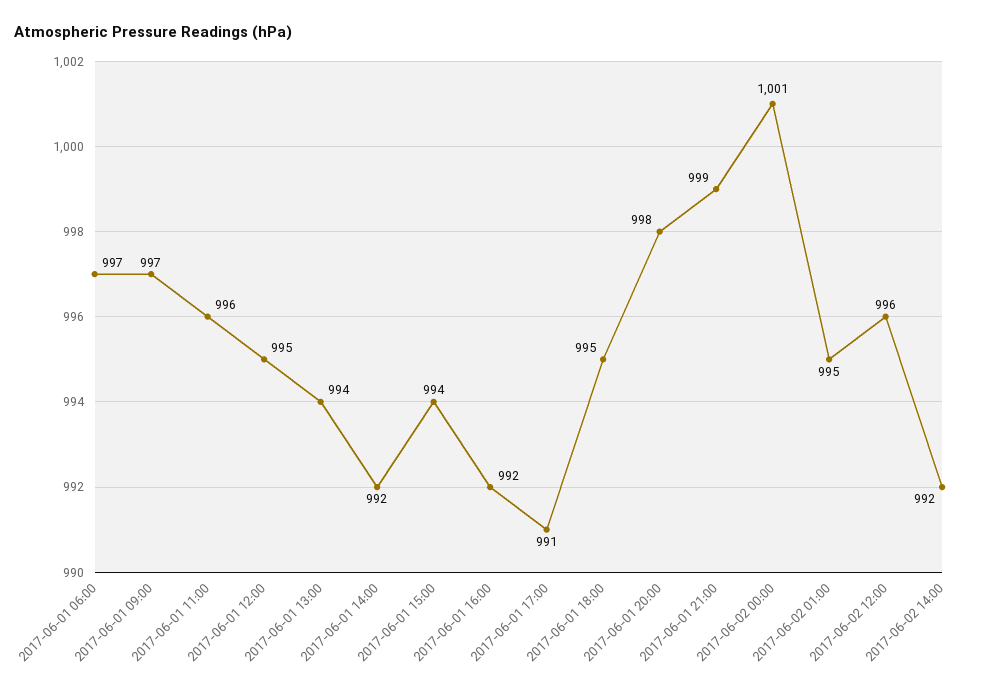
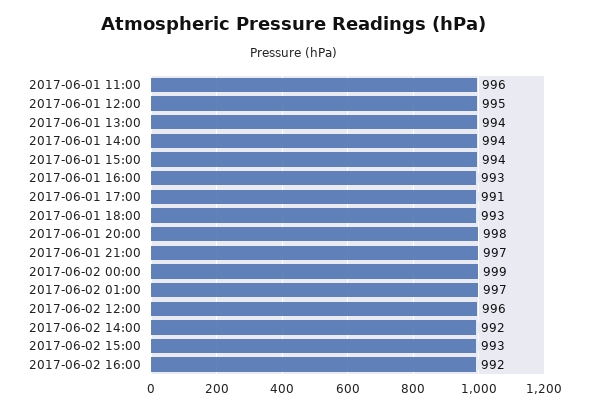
2017-06-01 06:00: 997 -> none
2017-06-01 09:00: 997 -> none
2017-06-01 14:00: 992 -> 994
2017-06-01 16:00: 992 -> 993
2017-06-01 18:00: 995 -> 993
2017-06-01 21:00: 999 -> 997
2017-06-02 00:00: 1001 -> 999
2017-06-02 01:00: 995 -> 997
2017-06-02 15:00: none -> 993
2017-06-02 16:00: none -> 992

